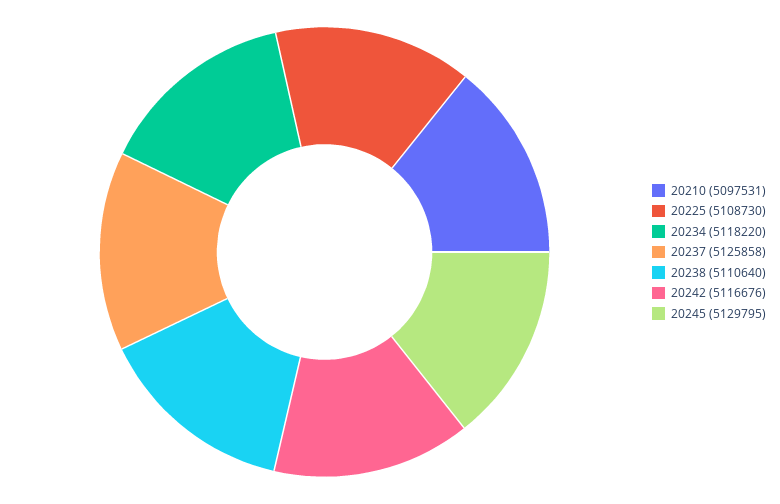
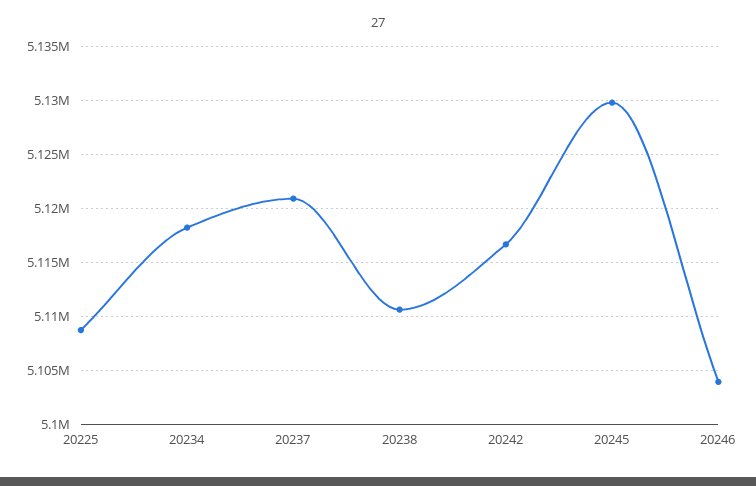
20210: 5097531 -> none
20237: 5125858 -> 5121000
20246: none -> 5104000

